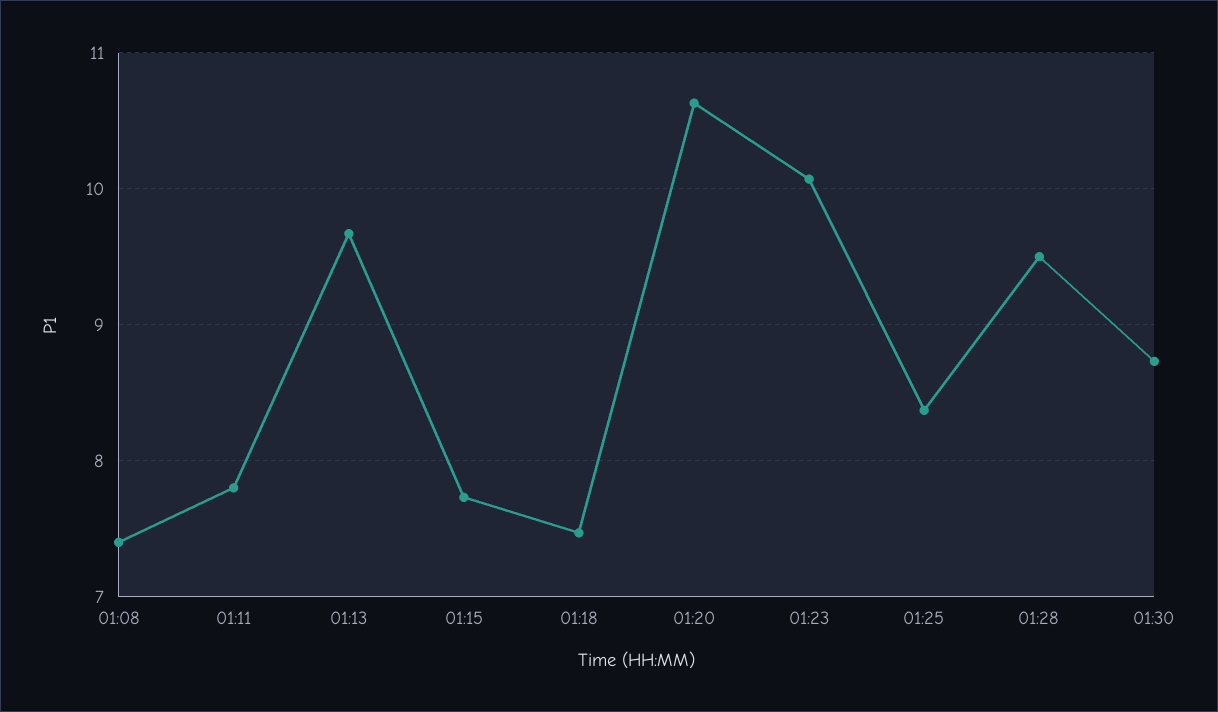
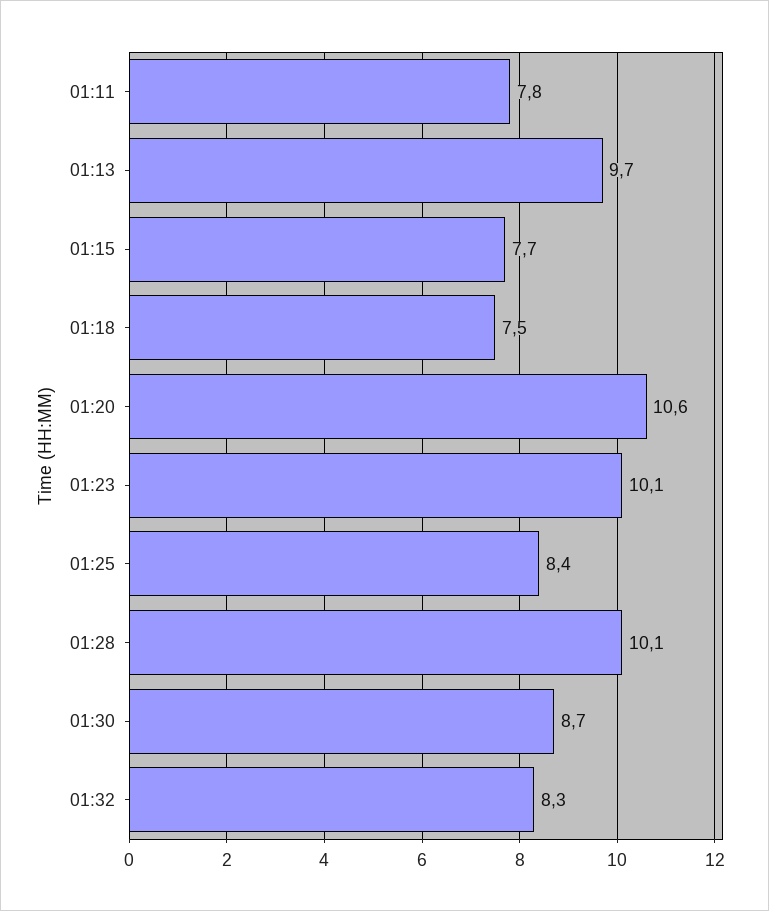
01:08: 7.4 -> none
01:28: 9.5 -> 10.1
01:32: none -> 8.3

